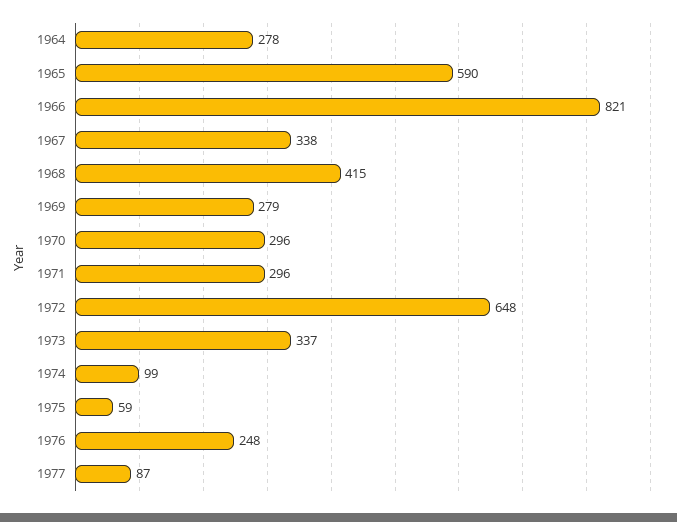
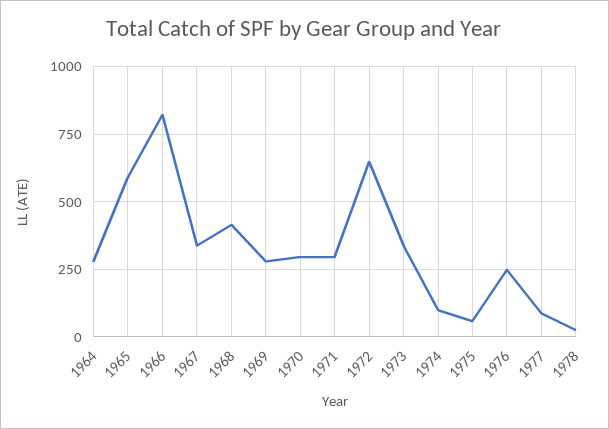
1978: none -> 25

